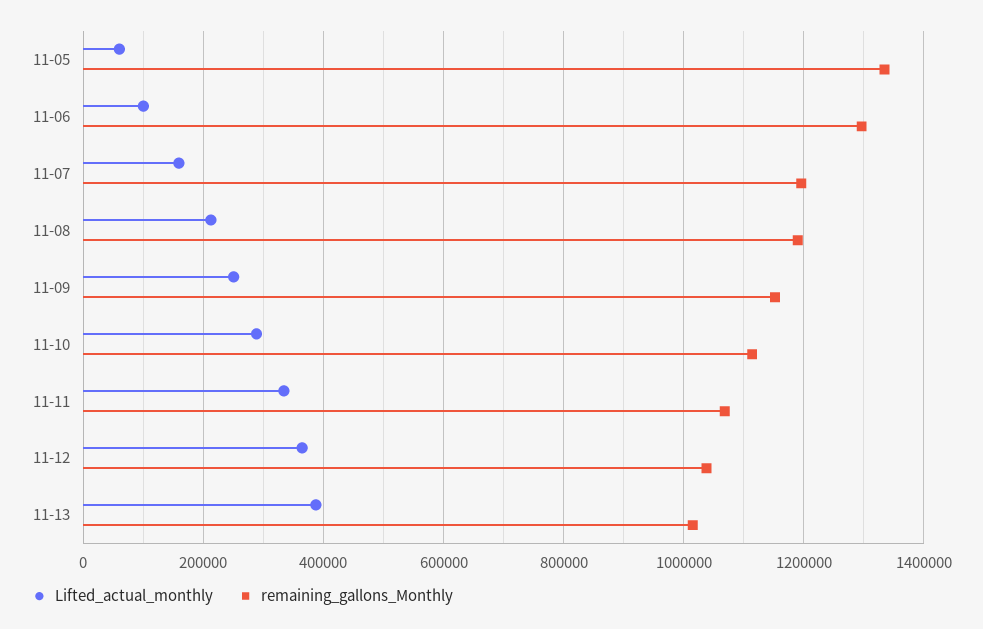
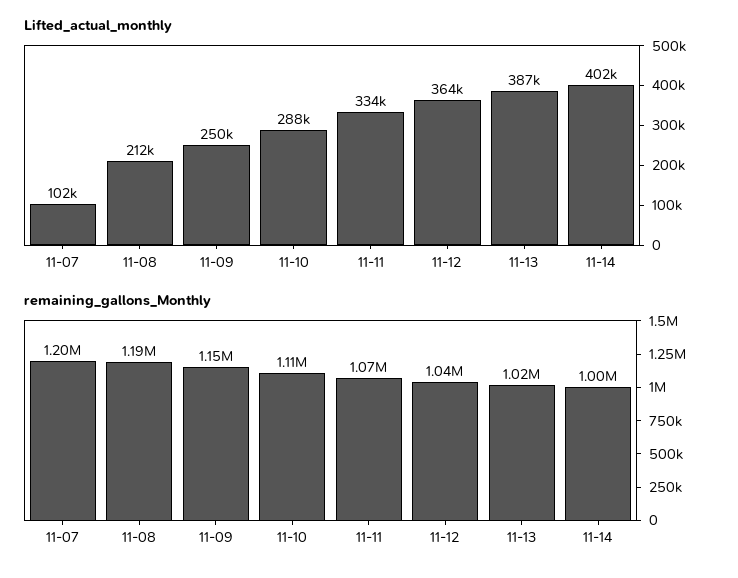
Lifted_actual_monthly, 11-05: 60000 -> none
remaining_gallons_Monthly, 11-05: 1340000 -> none
Lifted_actual_monthly, 11-06: 100000 -> none
remaining_gallons_Monthly, 11-06: 1300000 -> none
Lifted_actual_monthly, 11-07: 160000 -> 102000
Lifted_actual_monthly, 11-14: none -> 402000
remaining_gallons_Monthly, 11-14: none -> 1000000

